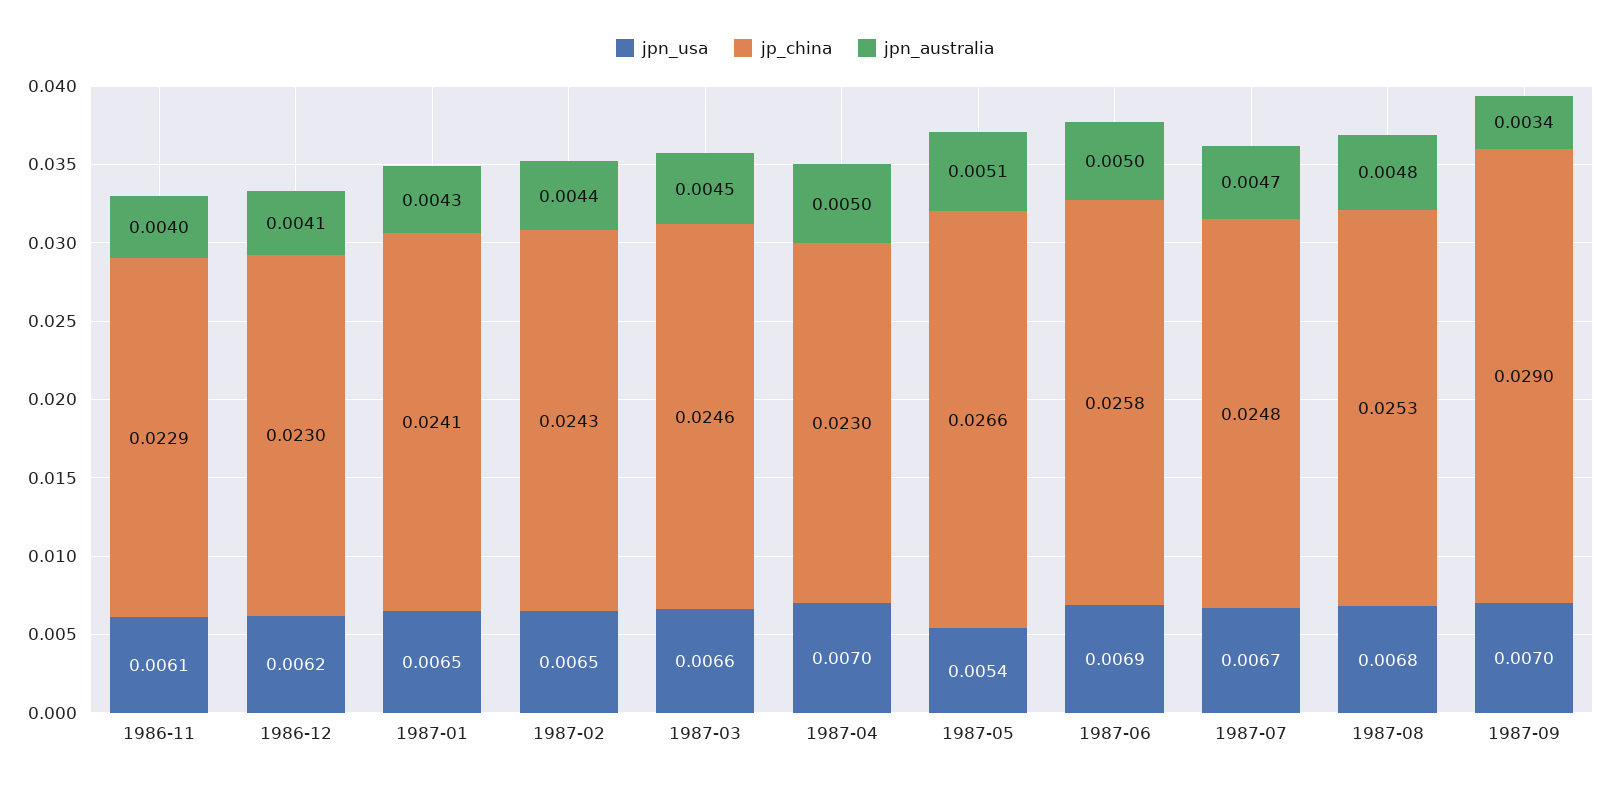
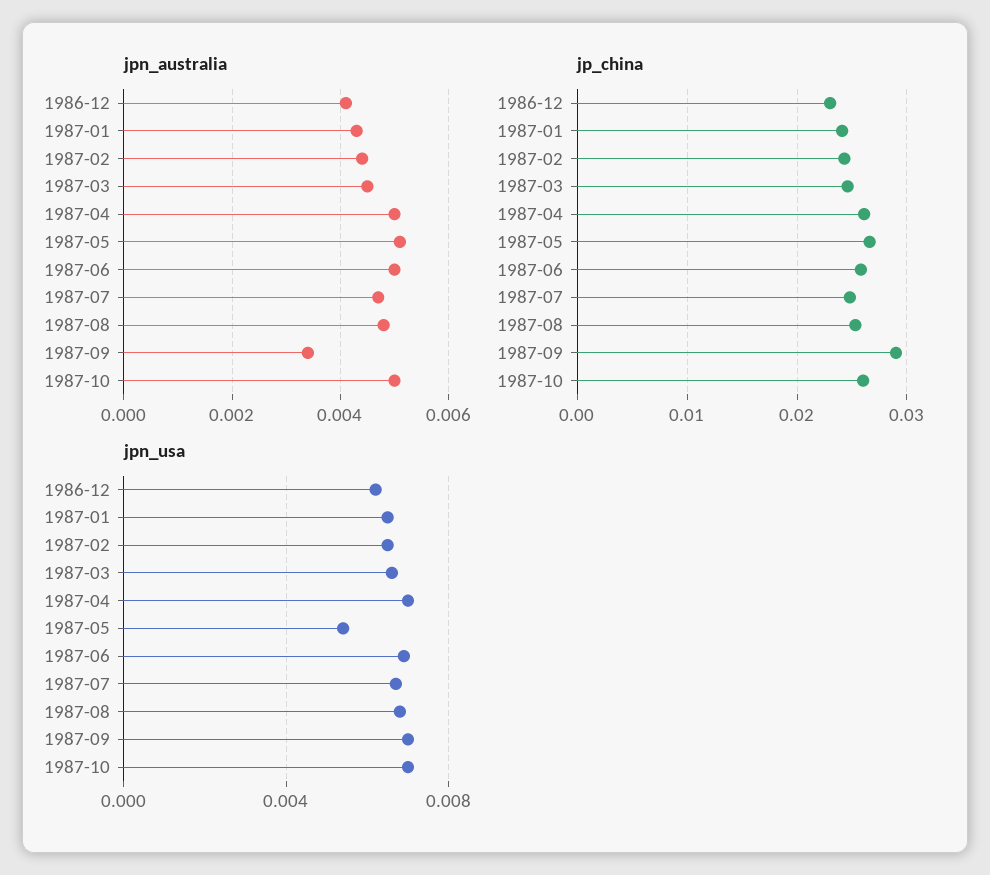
jpn_usa, 1986-11: 0.0061 -> none
jp_china, 1986-11: 0.0229 -> none
jpn_australia, 1986-11: 0.004 -> none
jp_china, 1987-04: 0.023 -> 0.026
jpn_australia, 1987-10: none -> 0.005
jp_china, 1987-10: none -> 0.026
jpn_usa, 1987-10: none -> 0.007

